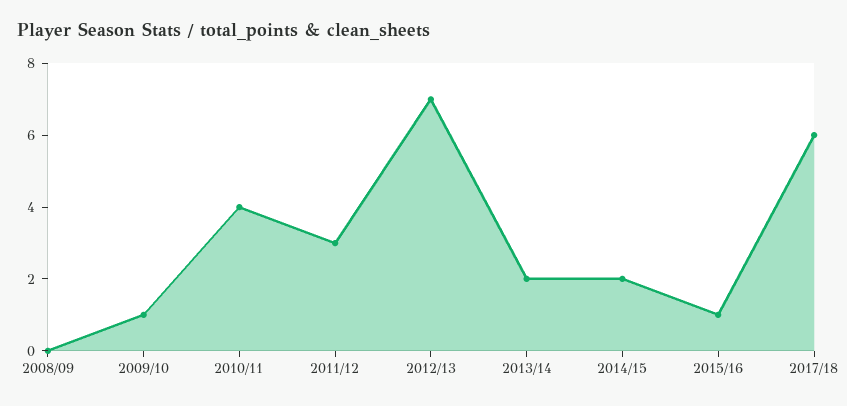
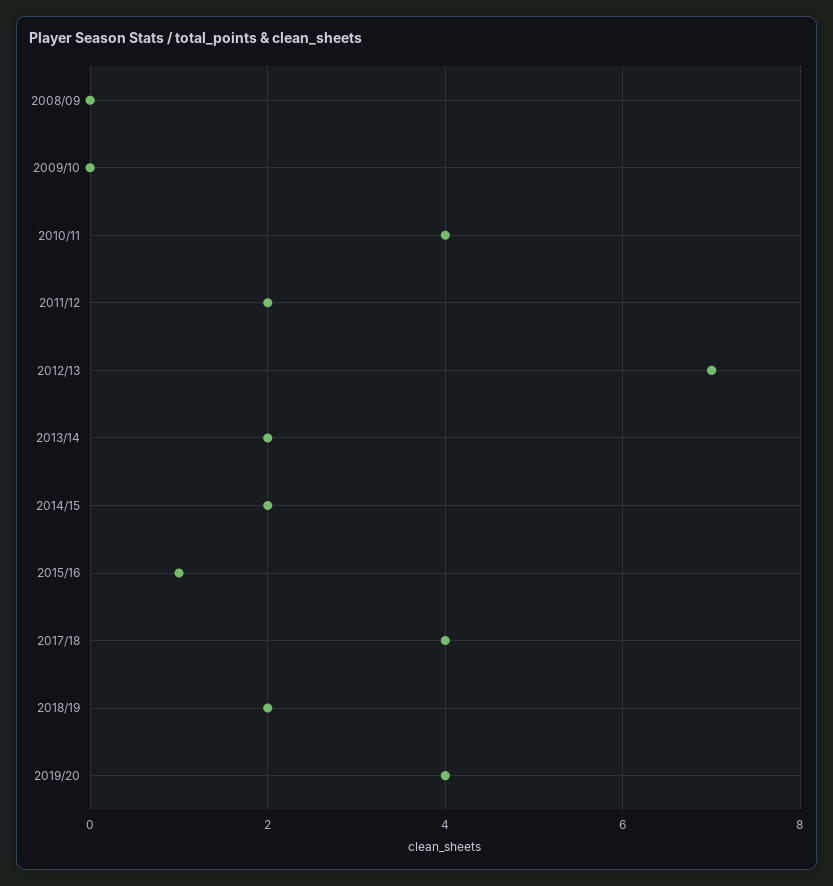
2009/10: 1 -> 0
2011/12: 3 -> 2
2017/18: 6 -> 4
2018/19: none -> 2
2019/20: none -> 4

